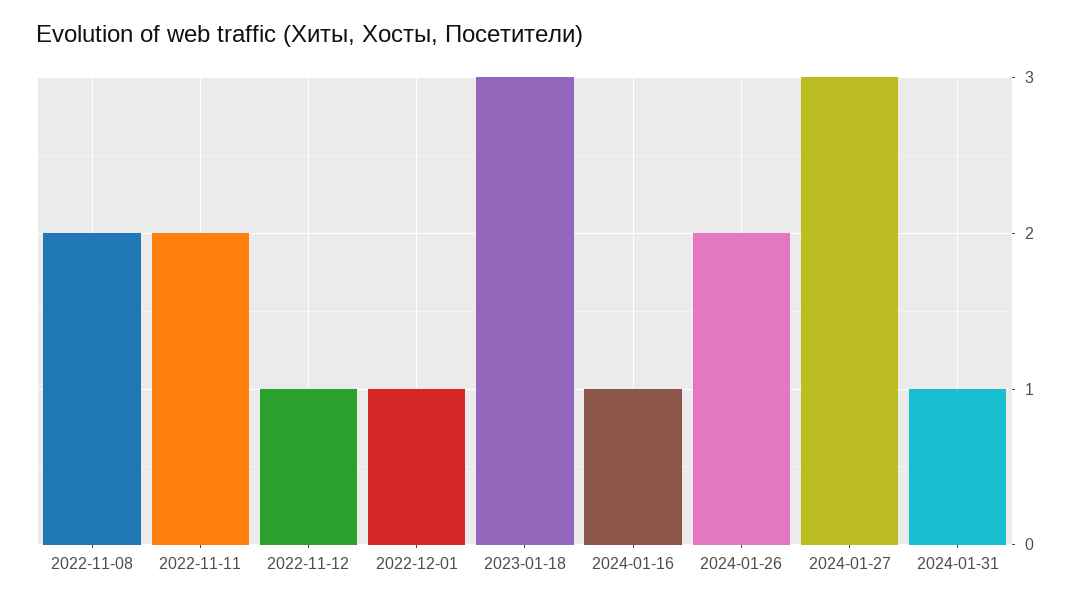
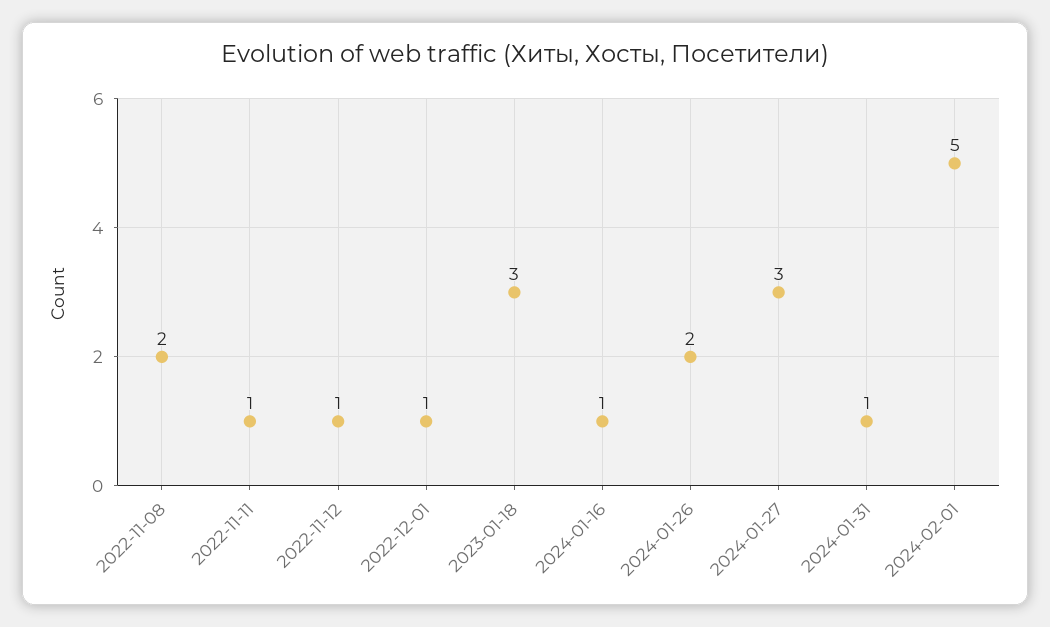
2022-11-11: 2 -> 1
2024-02-01: none -> 5

